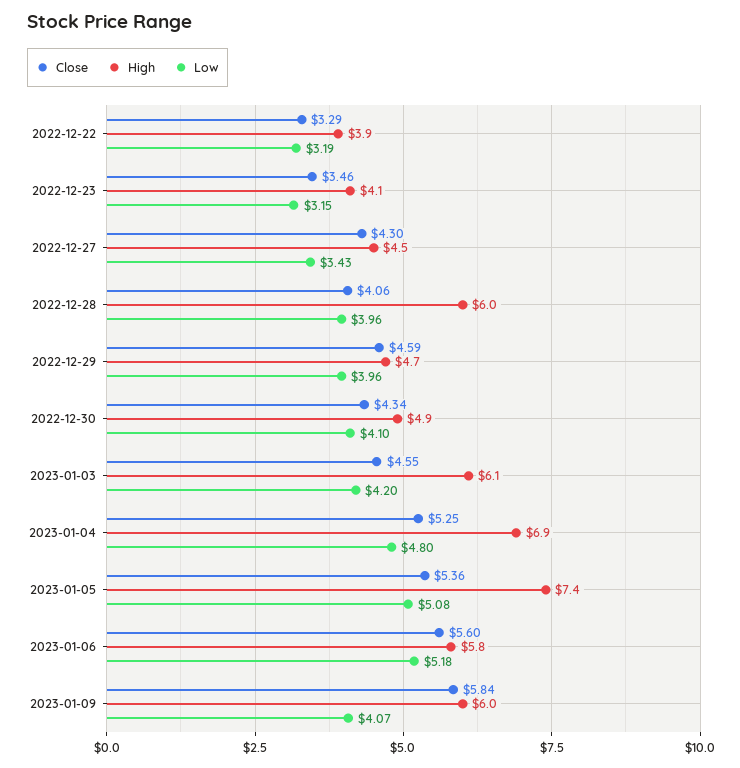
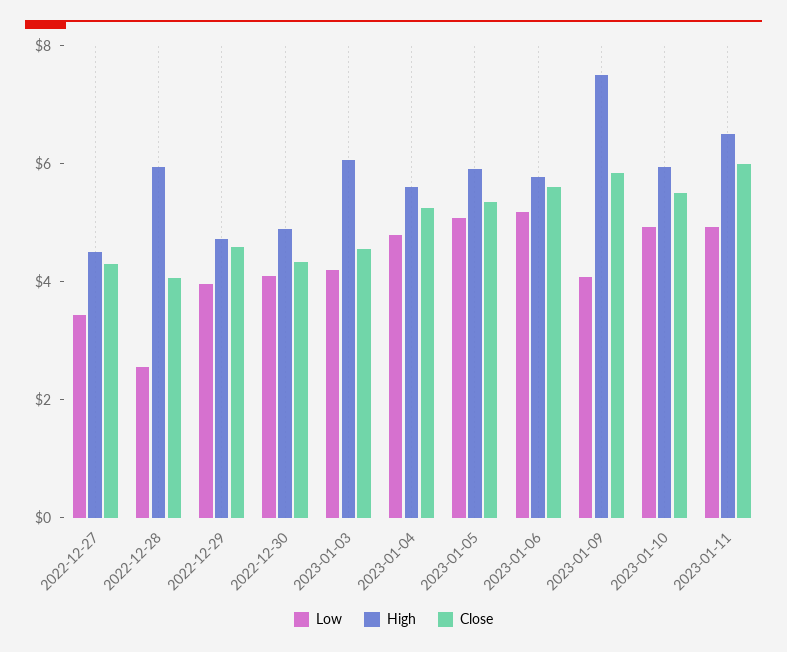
Close, 2022-12-22: 3.29 -> none
High, 2022-12-22: 3.9 -> none
Low, 2022-12-22: 3.19 -> none
Close, 2022-12-23: 3.46 -> none
High, 2022-12-23: 4.1 -> none
Low, 2022-12-23: 3.15 -> none
Low, 2022-12-28: 3.96 -> 2.5
High, 2023-01-04: 6.9 -> 5.5
High, 2023-01-05: 7.4 -> 6
High, 2023-01-09: 6 -> 7.5
Low, 2023-01-10: none -> 5
High, 2023-01-10: none -> 6
Close, 2023-01-10: none -> 5.5
Low, 2023-01-11: none -> 5
High, 2023-01-11: none -> 6.5
Close, 2023-01-11: none -> 6

